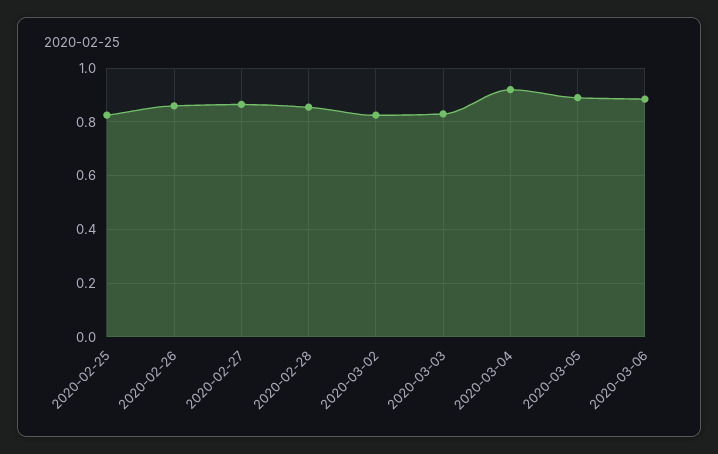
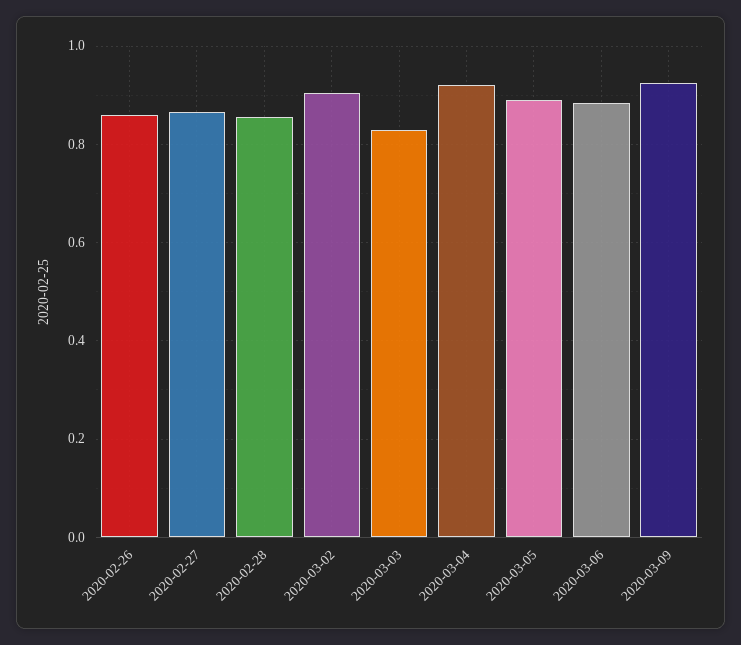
2020-02-25: 0.825 -> none
2020-03-02: 0.825 -> 0.9
2020-03-09: none -> 0.92

